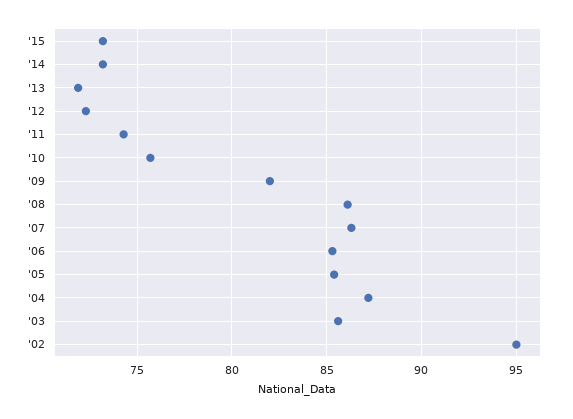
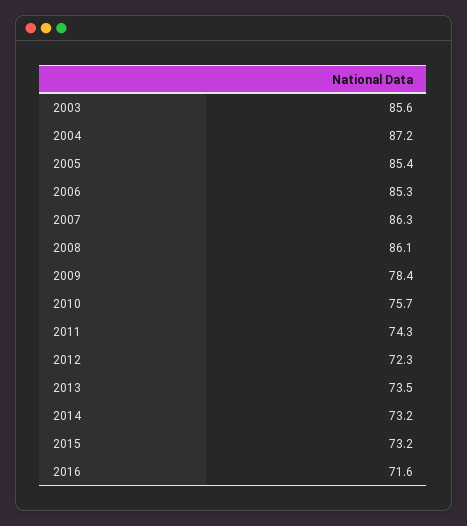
'13: 72 -> 73.5
'09: 82 -> 78.4
'02: 95 -> none
2016: none -> 71.6

